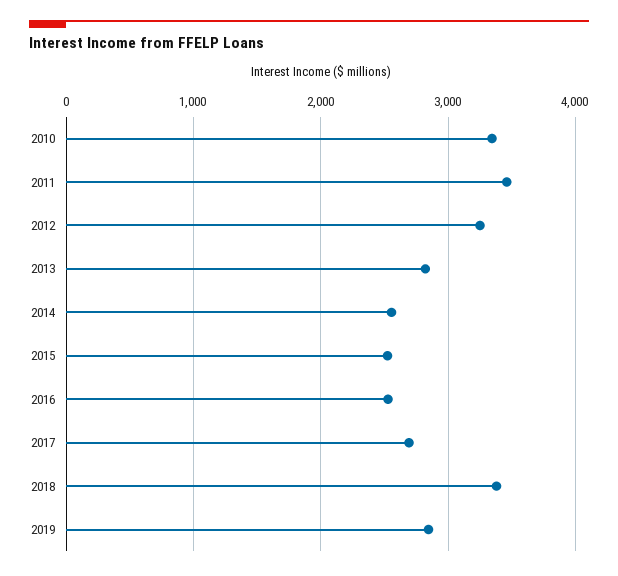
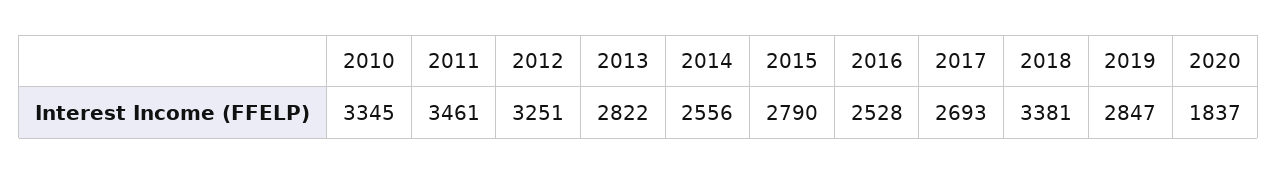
2015: 2500 -> 2790
2020: none -> 1837

